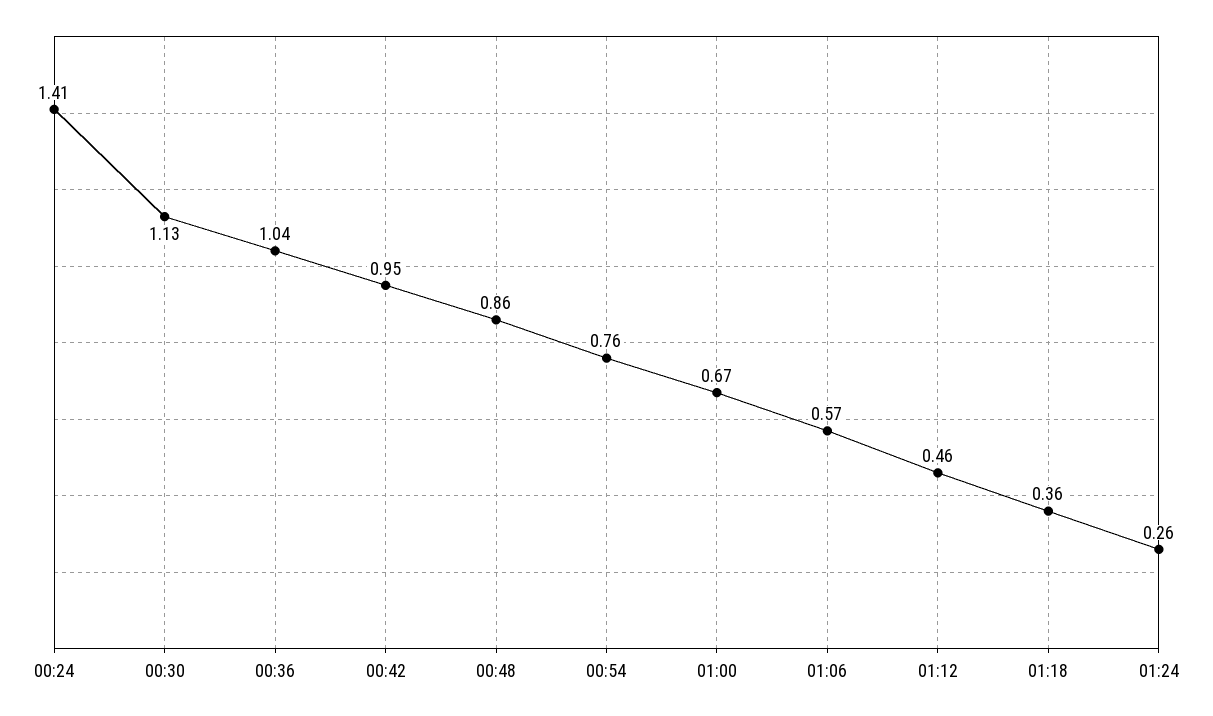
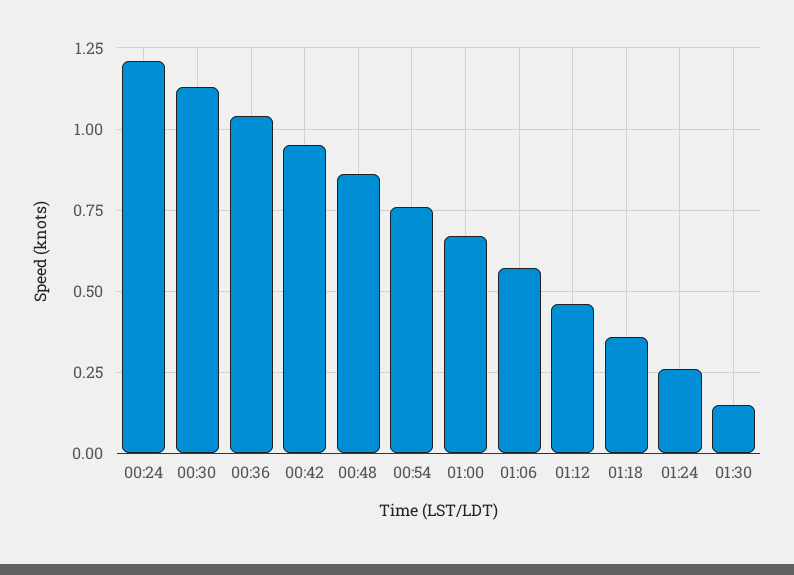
00:24: 1.41 -> 1.2
01:30: none -> 0.15

